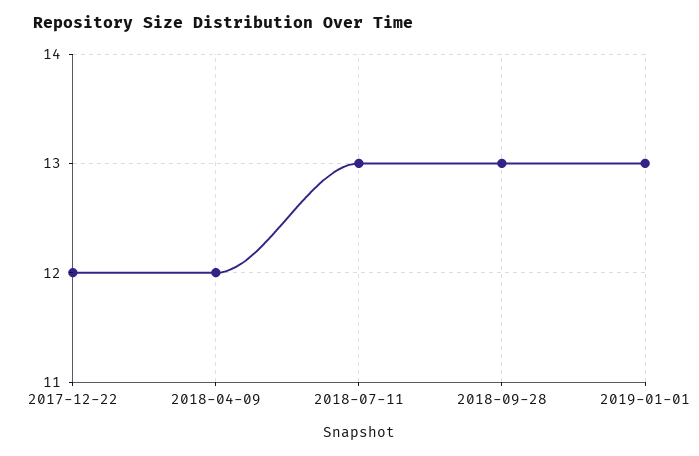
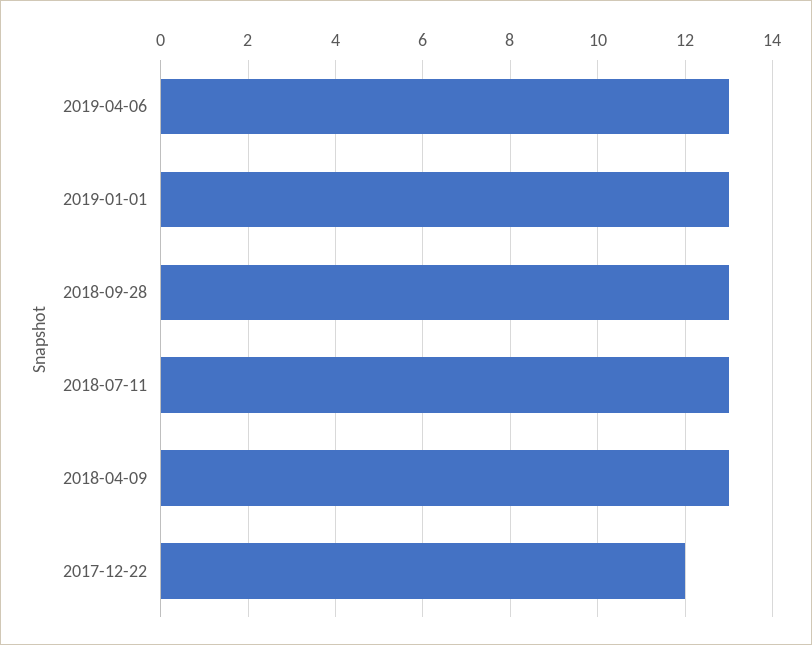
2018-04-09: 12 -> 13
2019-04-06: none -> 13

